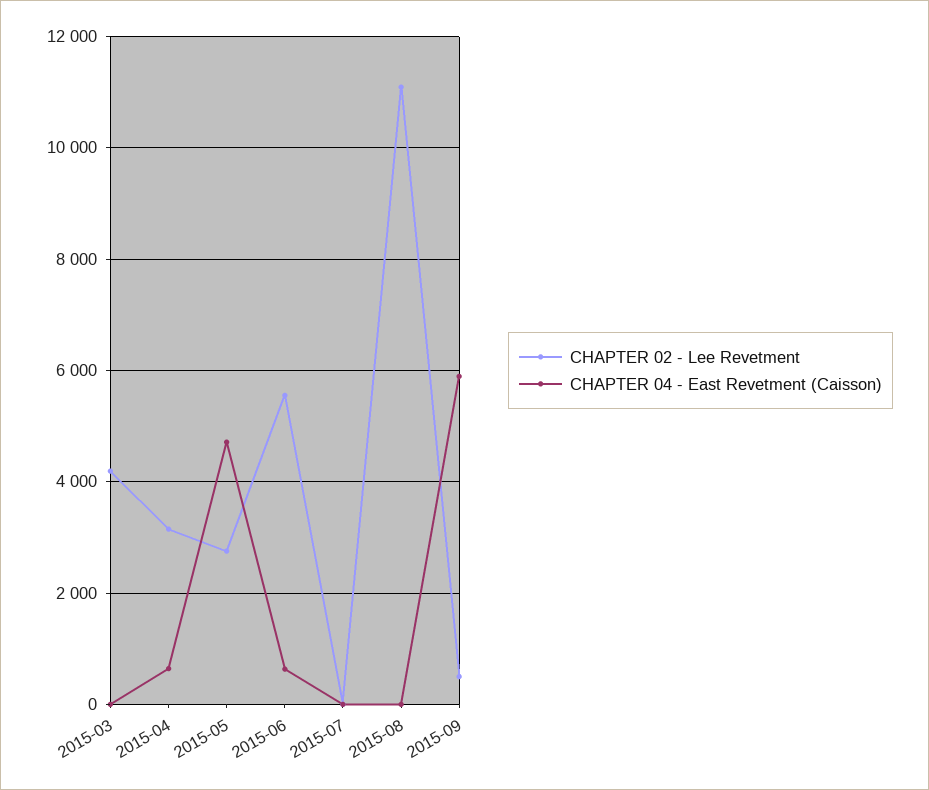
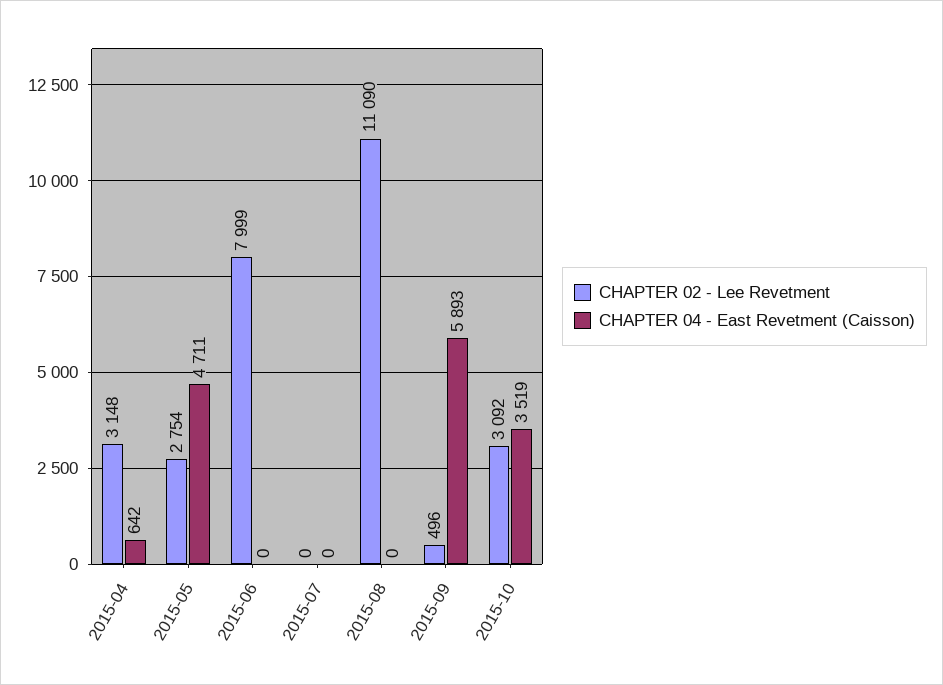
CHAPTER 02 - Lee Revetment, 2015-03: 4200 -> none
CHAPTER 04 - East Revetment (Caisson), 2015-03: 0 -> none
CHAPTER 02 - Lee Revetment, 2015-06: 5600 -> 7999
CHAPTER 04 - East Revetment (Caisson), 2015-06: 600 -> 0
CHAPTER 02 - Lee Revetment, 2015-10: none -> 3092
CHAPTER 04 - East Revetment (Caisson), 2015-10: none -> 3519

